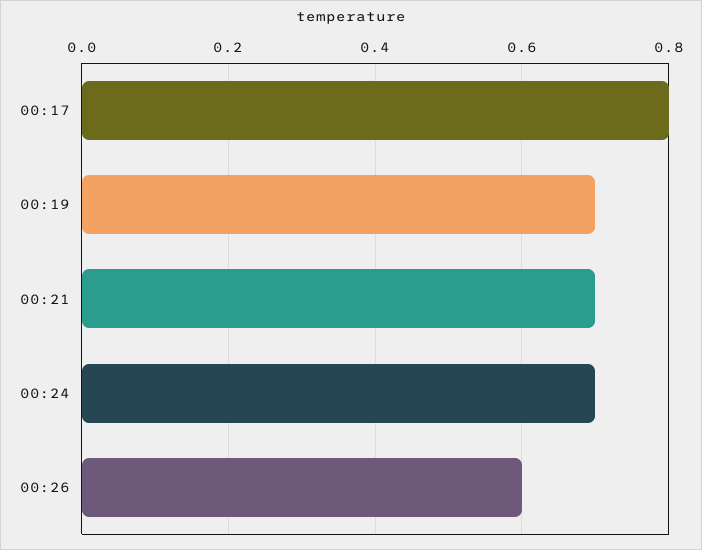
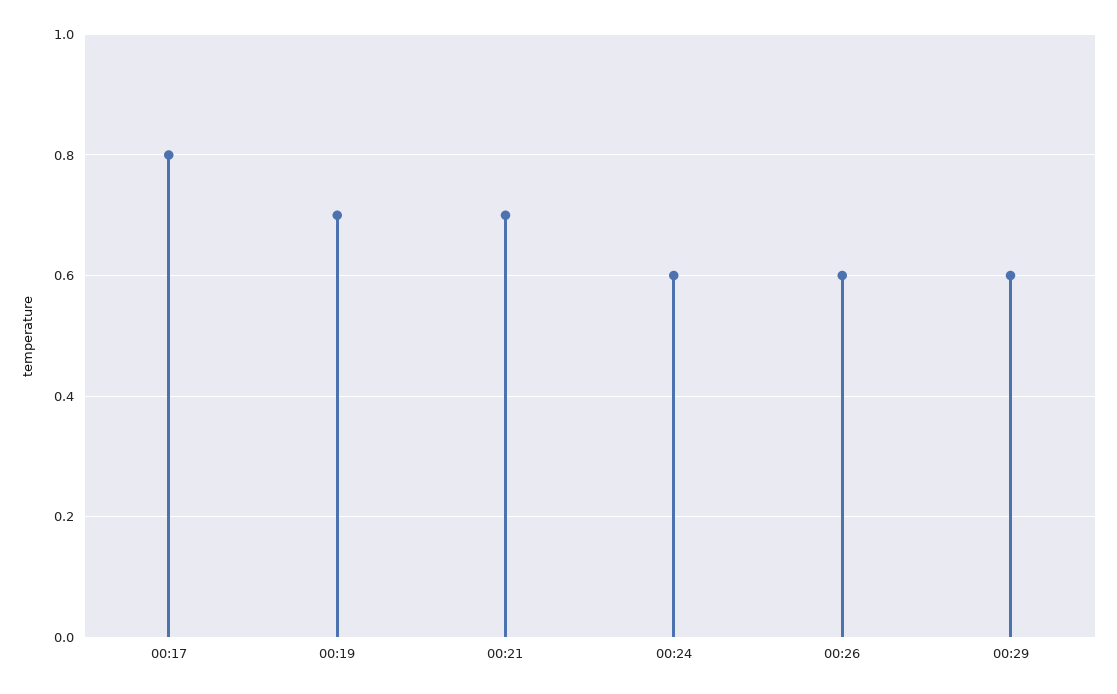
00:24: 0.7 -> 0.6
00:29: none -> 0.6

